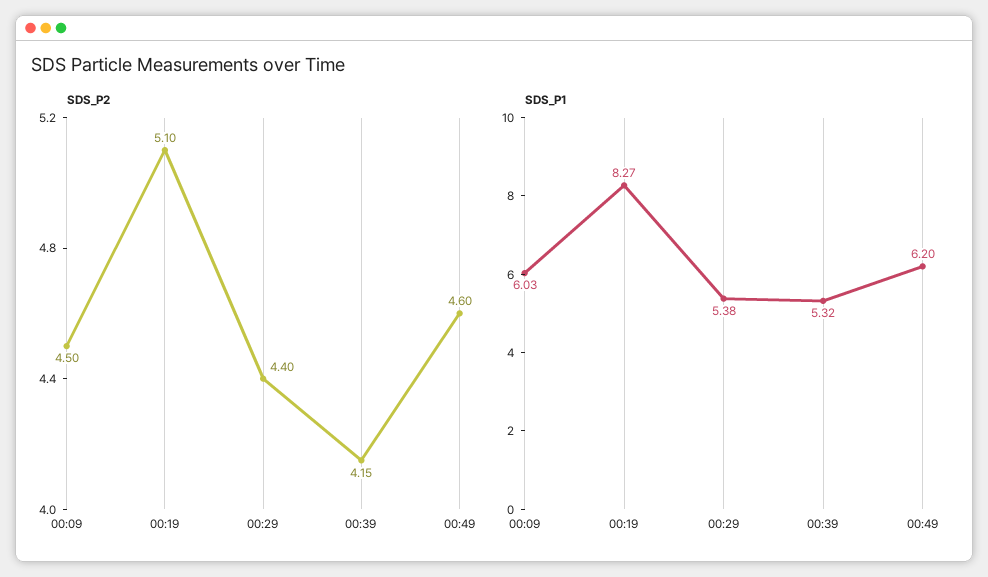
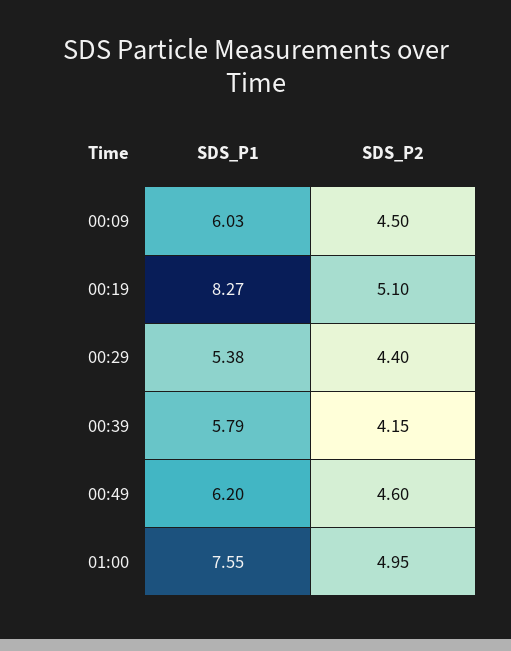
SDS_P1, 00:39: 5.32 -> 5.79
SDS_P1, 01:00: none -> 7.55
SDS_P2, 01:00: none -> 4.95

